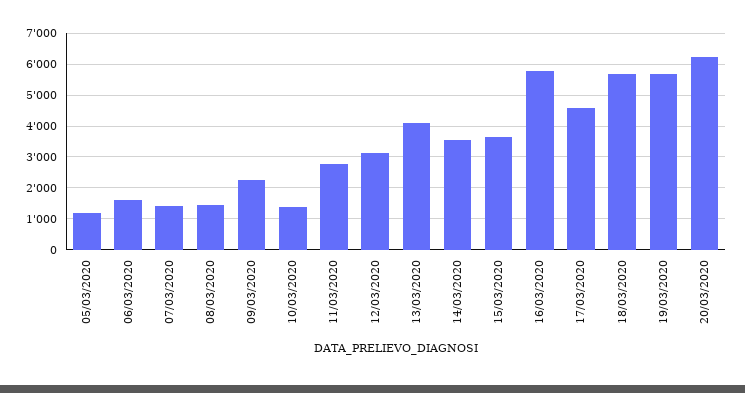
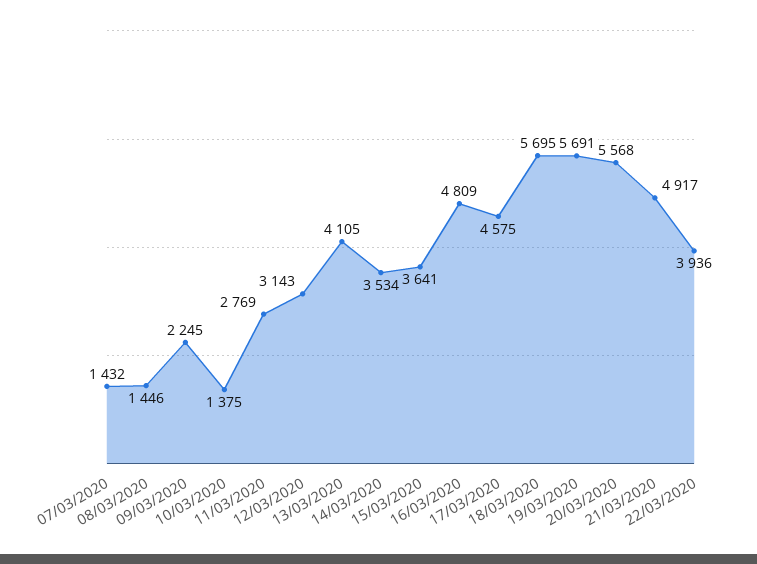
05/03/2020: 1200 -> none
06/03/2020: 1600 -> none
16/03/2020: 5800 -> 4809
20/03/2020: 6200 -> 5568
21/03/2020: none -> 4917
22/03/2020: none -> 3936

